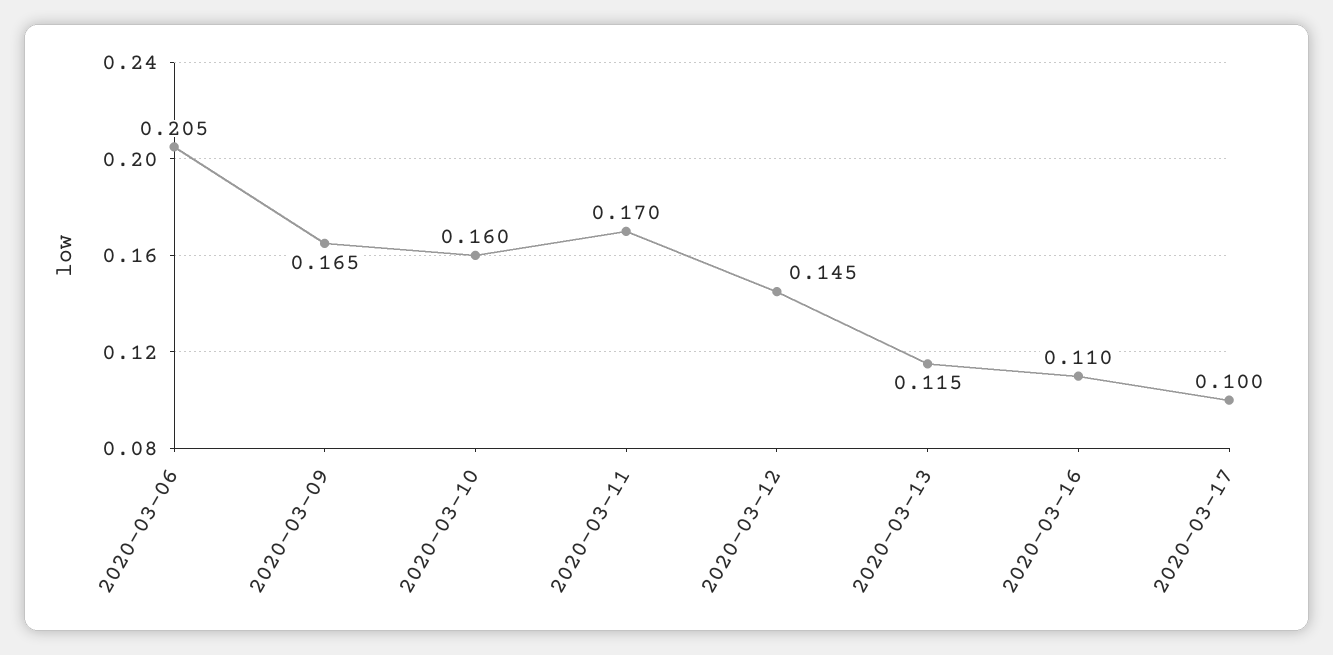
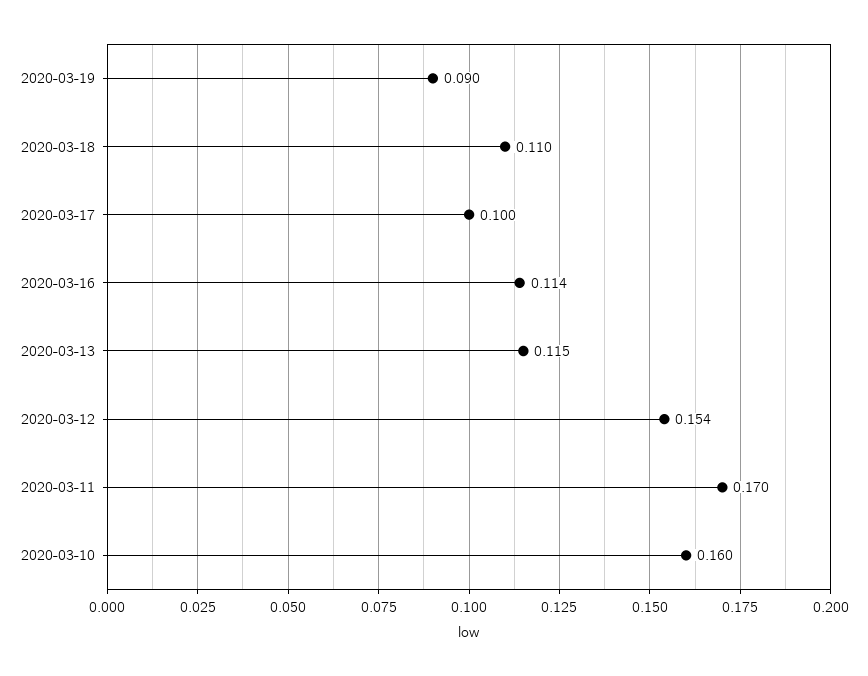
2020-03-06: 0.205 -> none
2020-03-09: 0.165 -> none
2020-03-12: 0.145 -> 0.154
2020-03-16: 0.11 -> 0.114
2020-03-19: none -> 0.09
2020-03-18: none -> 0.11

